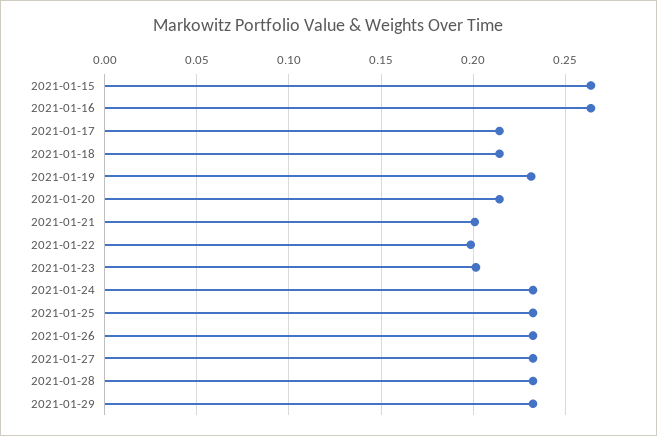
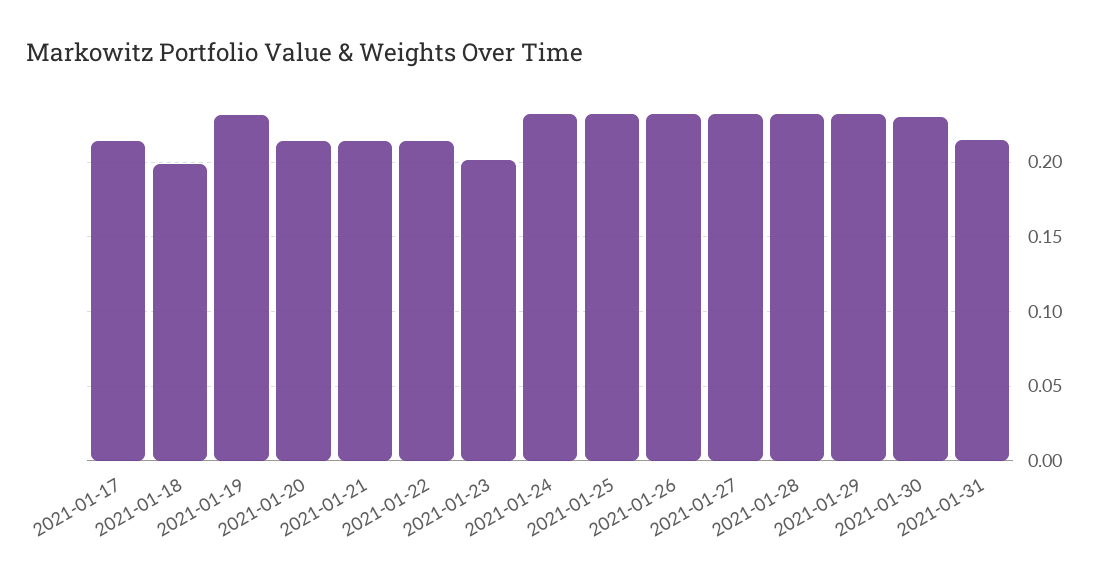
2021-01-15: 0.265 -> none
2021-01-16: 0.265 -> none
2021-01-18: 0.215 -> 0.2
2021-01-21: 0.2 -> 0.215
2021-01-22: 0.2 -> 0.215
2021-01-30: none -> 0.23
2021-01-31: none -> 0.215

